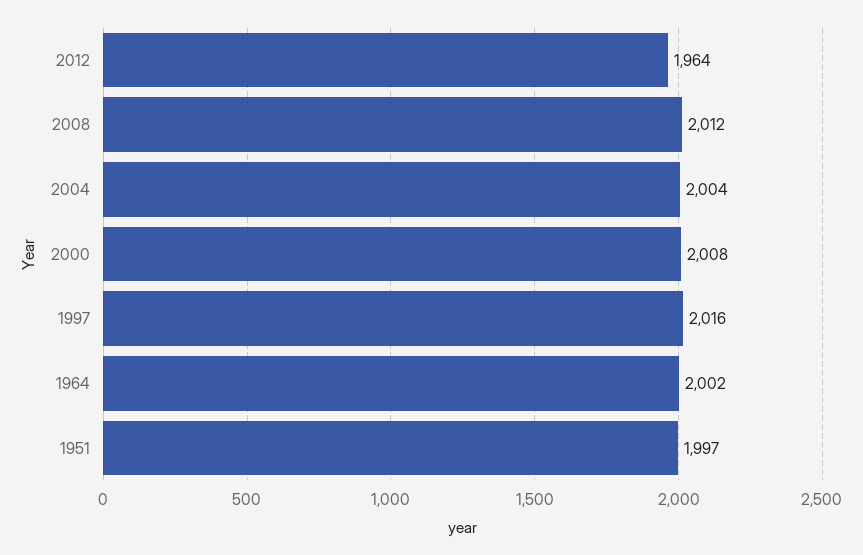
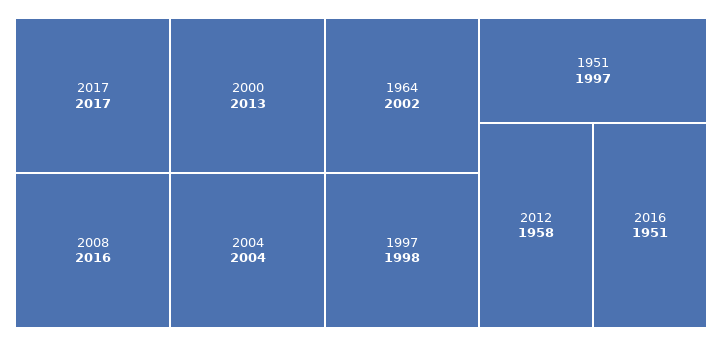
2012: 1964 -> 1958
2008: 2012 -> 2016
2000: 2008 -> 2013
1997: 2016 -> 1998
2017: none -> 2017
2016: none -> 1951

